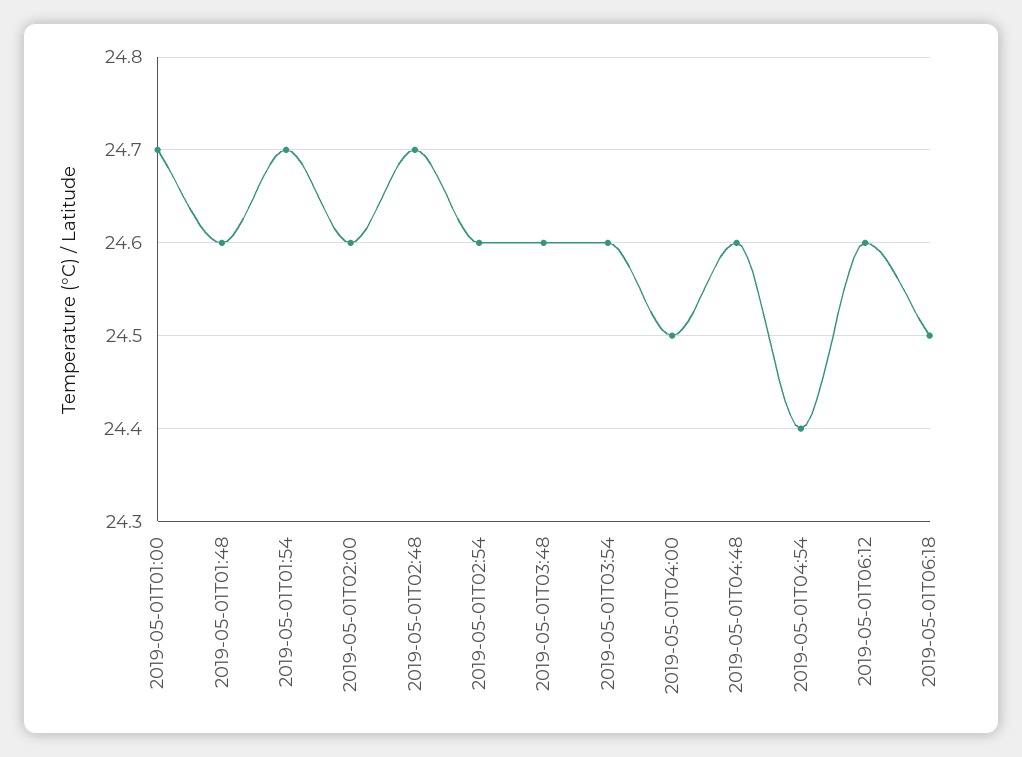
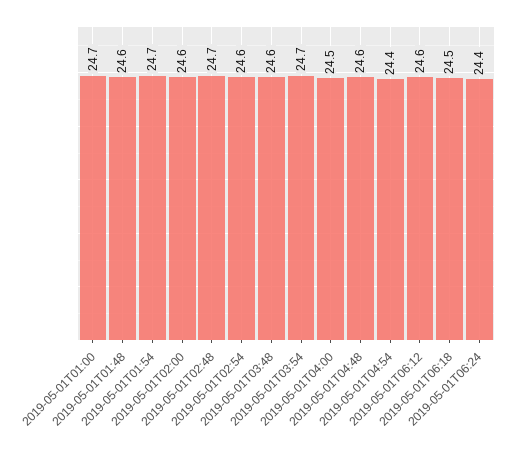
2019-05-01T03:54: 24.6 -> 24.7
2019-05-01T06:24: none -> 24.4

